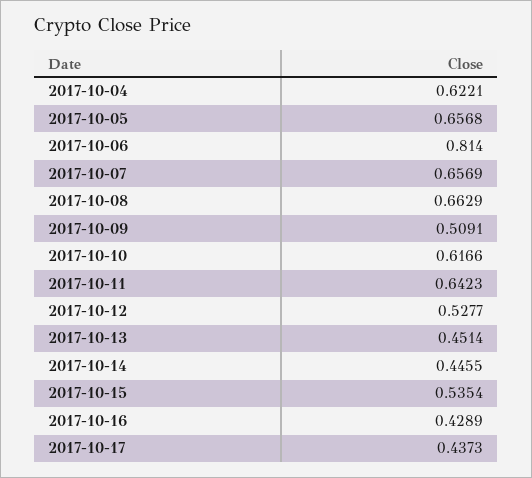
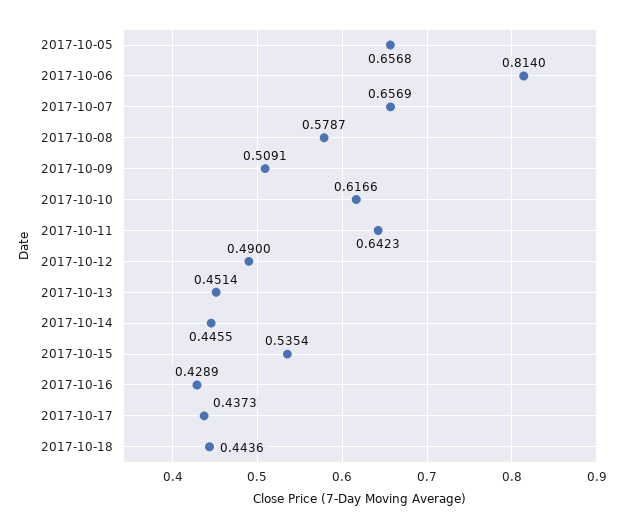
2017-10-04: 0.6221 -> none
2017-10-08: 0.6629 -> 0.5787
2017-10-12: 0.5277 -> 0.49
2017-10-18: none -> 0.4436

